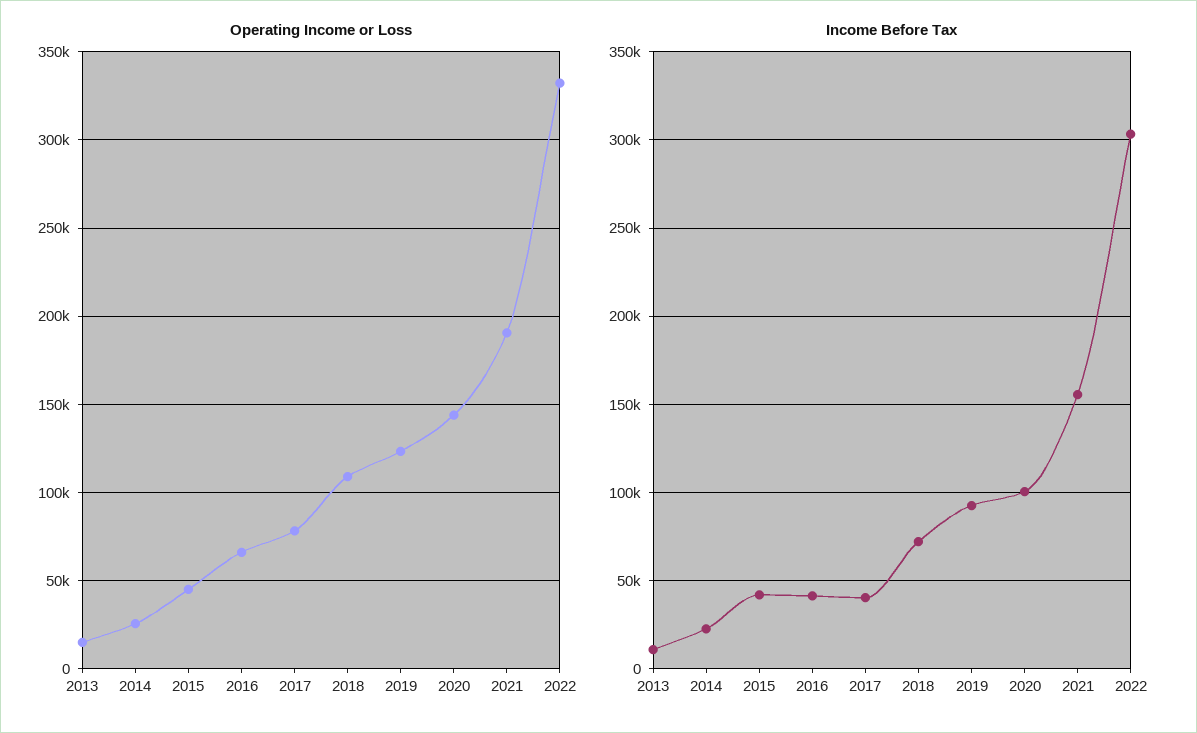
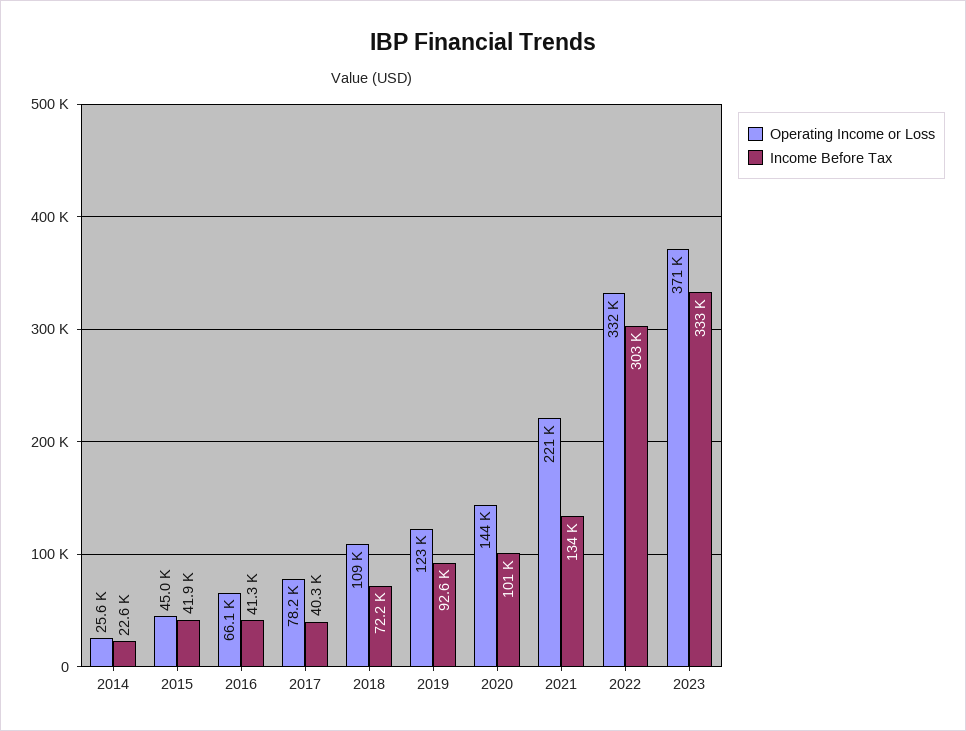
Operating Income or Loss, 2013: 15000 -> none
Operating Income or Loss, 2021: 190000 -> 221000
Income Before Tax, 2013: 10000 -> none
Income Before Tax, 2021: 155000 -> 134000
Operating Income or Loss, 2023: none -> 371000
Income Before Tax, 2023: none -> 333000

